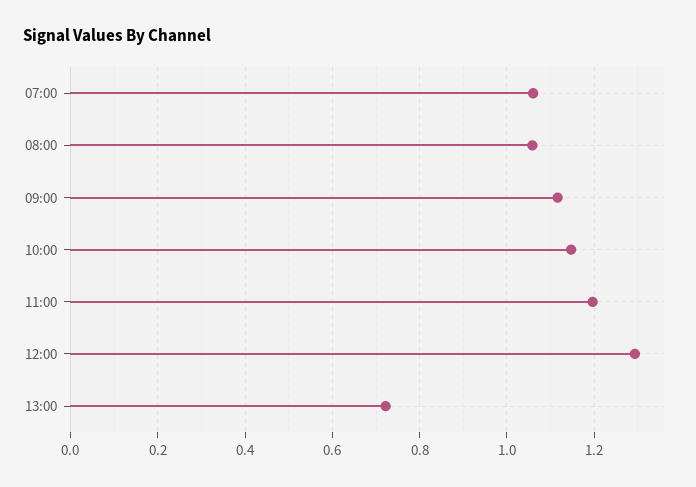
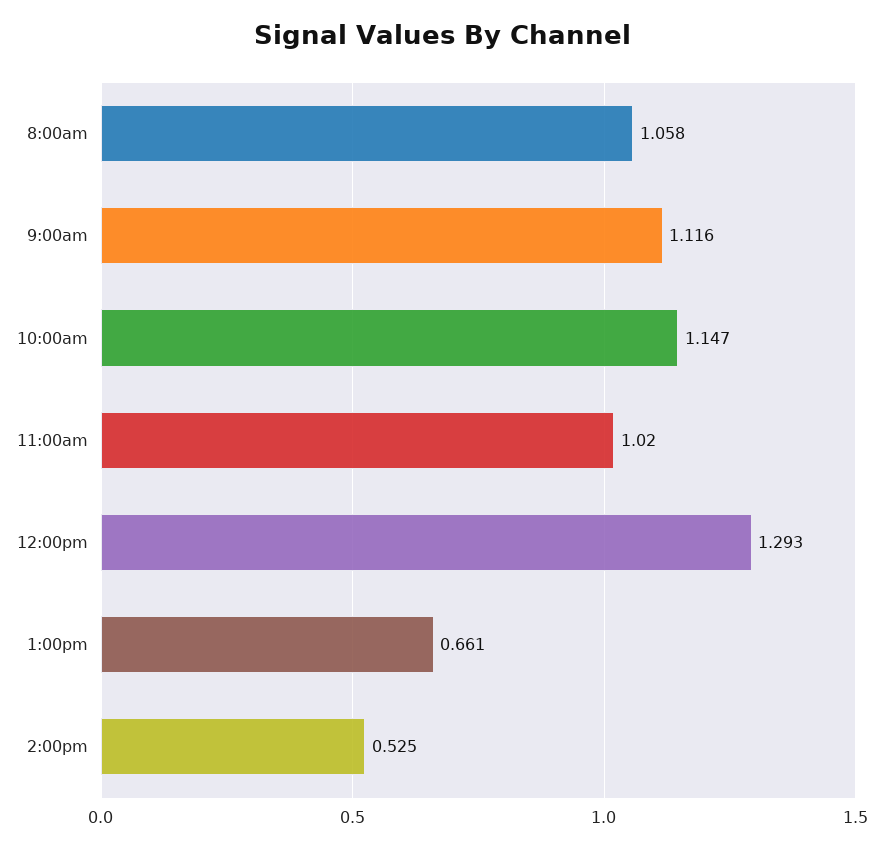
07:00: 1.06 -> none
11:00: 1.2 -> 1.02
13:00: 0.72 -> 0.661
2:00pm: none -> 0.525

